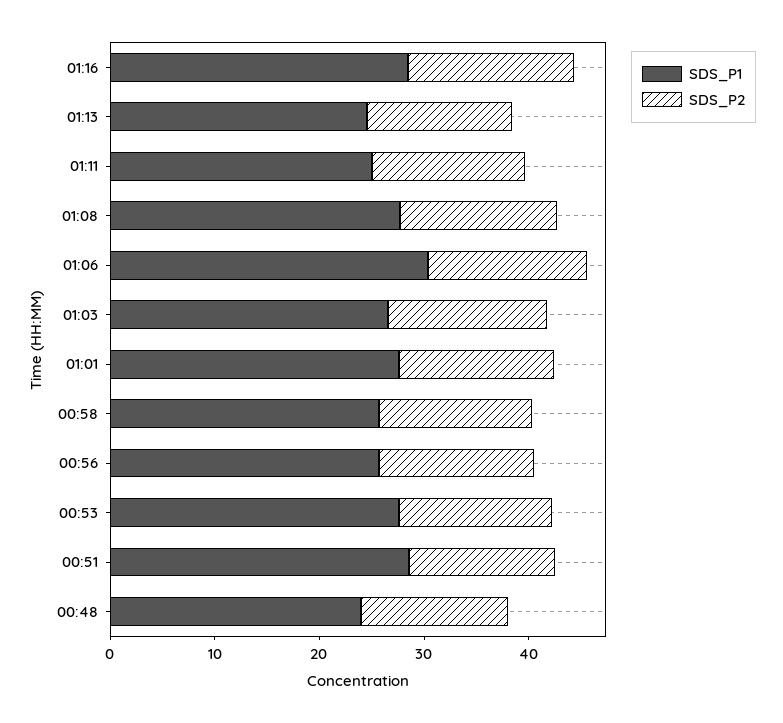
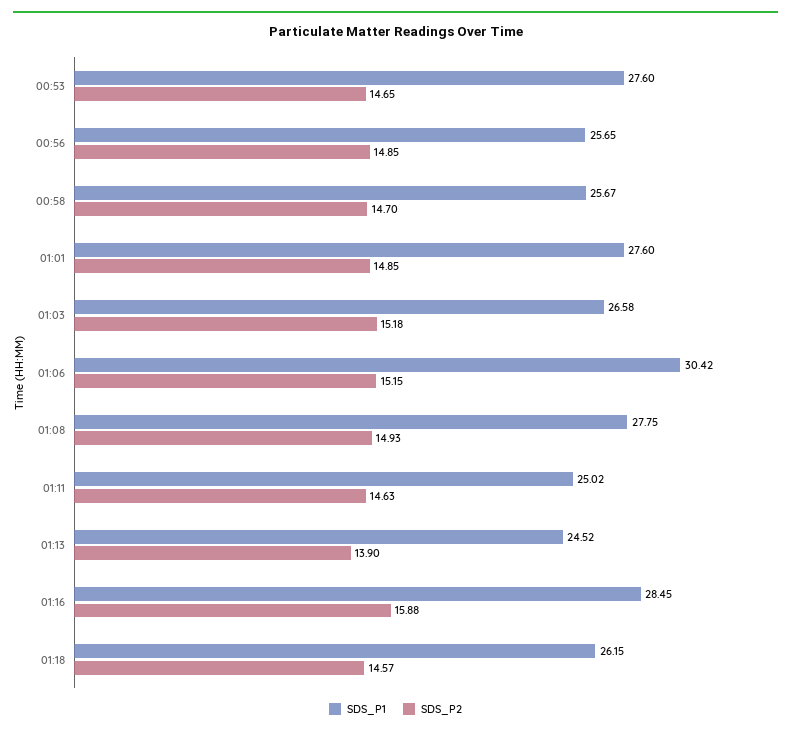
SDS_P1, 00:51: 28 -> none
SDS_P2, 00:51: 14 -> none
SDS_P1, 00:48: 24 -> none
SDS_P2, 00:48: 14 -> none
SDS_P1, 01:18: none -> 26.15
SDS_P2, 01:18: none -> 14.57

